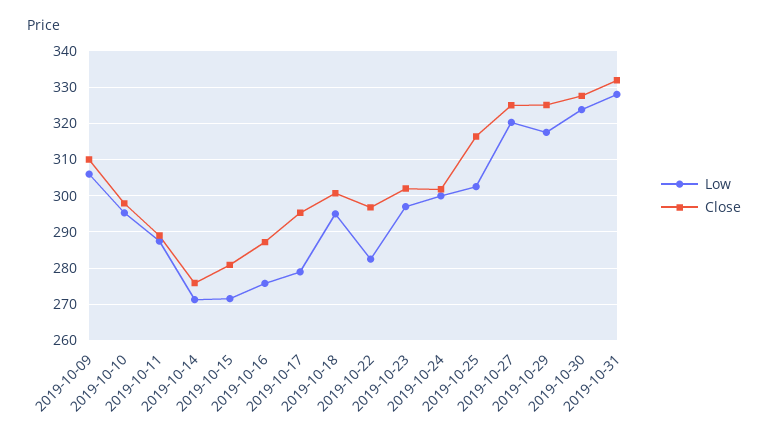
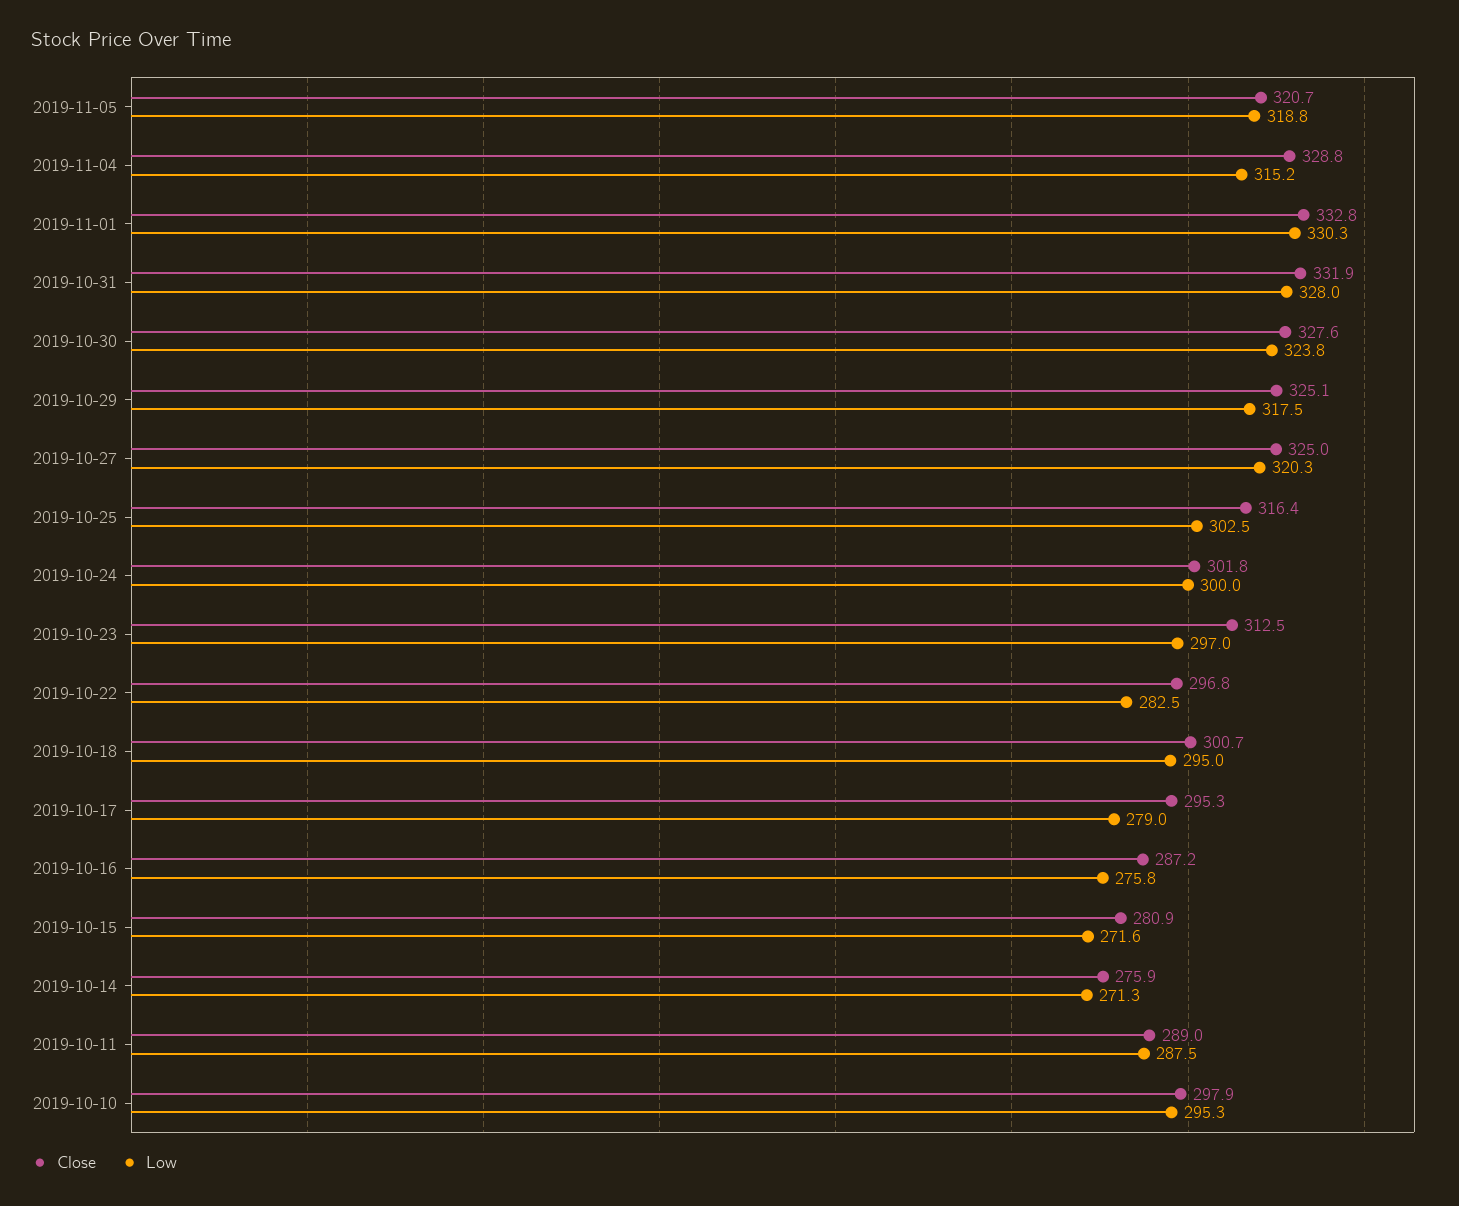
Low, 2019-10-09: 306 -> none
Close, 2019-10-09: 310 -> none
Close, 2019-10-23: 302 -> 312.5
Close, 2019-11-05: none -> 320.7
Low, 2019-11-05: none -> 318.8
Close, 2019-11-04: none -> 328.8
Low, 2019-11-04: none -> 315.2
Close, 2019-11-01: none -> 332.8
Low, 2019-11-01: none -> 330.3

